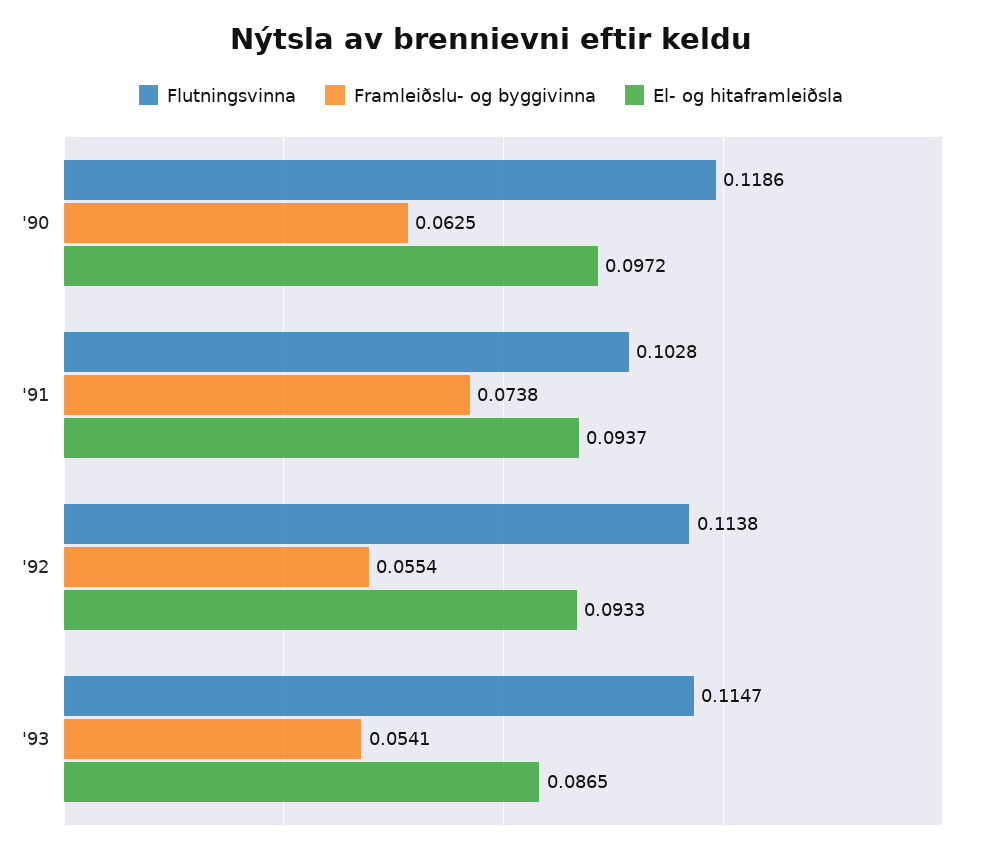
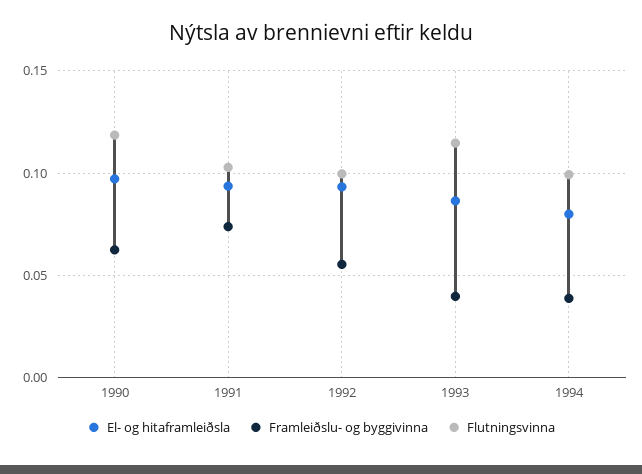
Flutningsvinna, '92: 0.1138 -> 0.1
Framleiðslu- og byggivinna, '93: 0.0541 -> 0.04
El- og hitaframleiðsla, 1994: none -> 0.08
Framleiðslu- og byggivinna, 1994: none -> 0.04
Flutningsvinna, 1994: none -> 0.1

